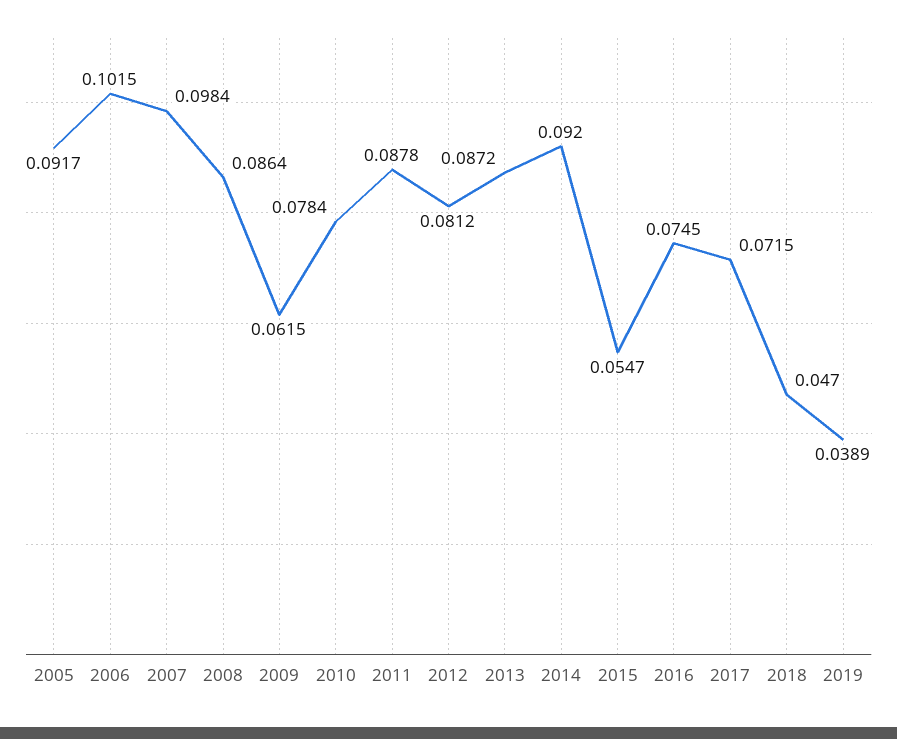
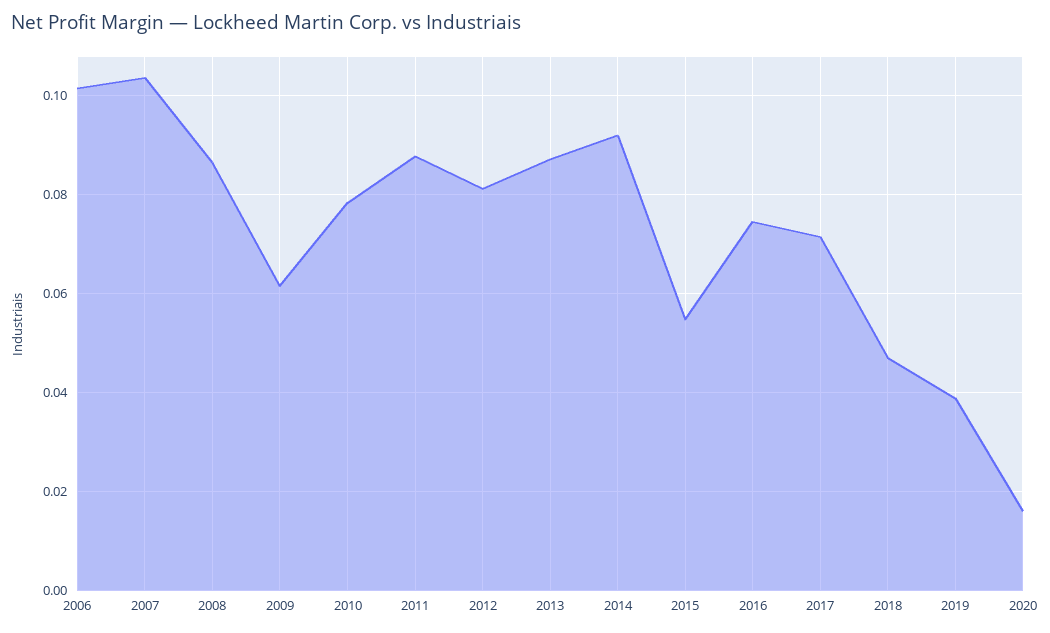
2005: 0.0917 -> none
2007: 0.0984 -> 0.104
2020: none -> 0.016

